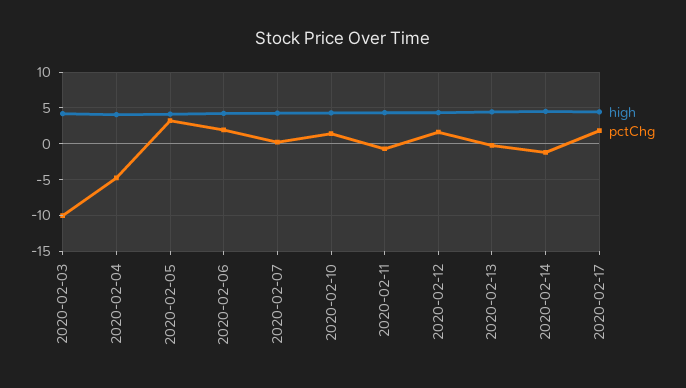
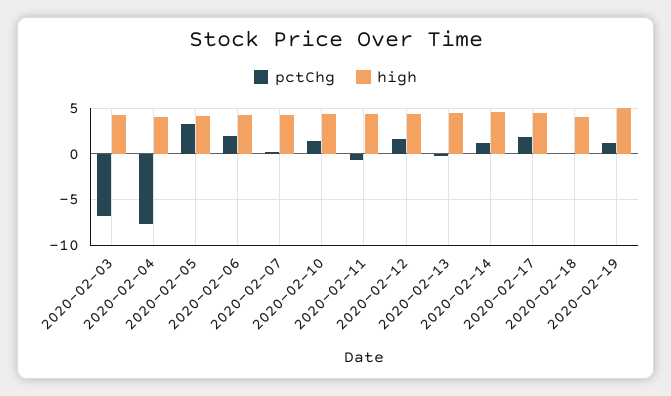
pctChg, 2020-02-03: -10 -> -7
pctChg, 2020-02-04: -5 -> -8
pctChg, 2020-02-14: -1 -> 1
pctChg, 2020-02-18: none -> 0
high, 2020-02-18: none -> 4
pctChg, 2020-02-19: none -> 1
high, 2020-02-19: none -> 5

